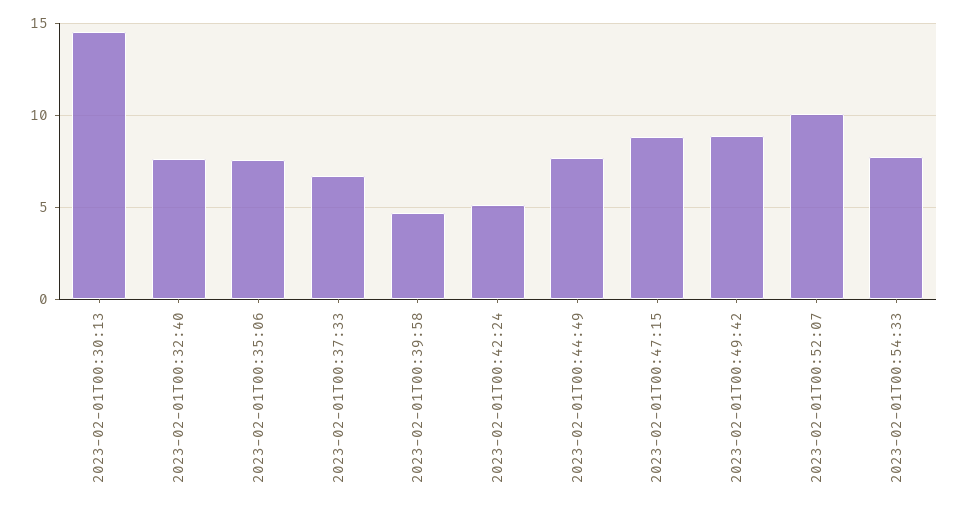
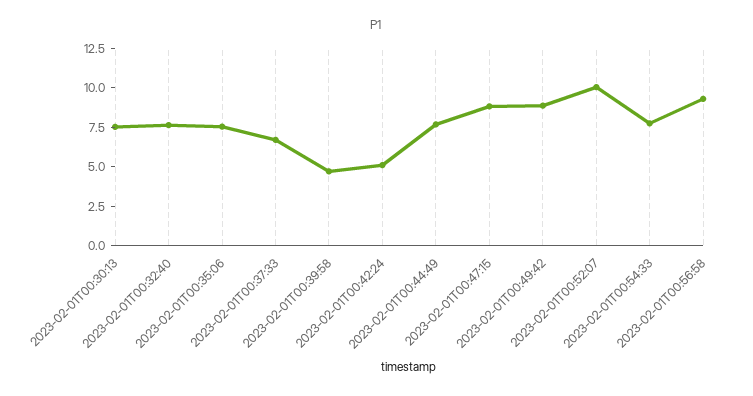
2023-02-01T00:30:13: 14.5 -> 7.5
2023-02-01T00:56:58: none -> 10

